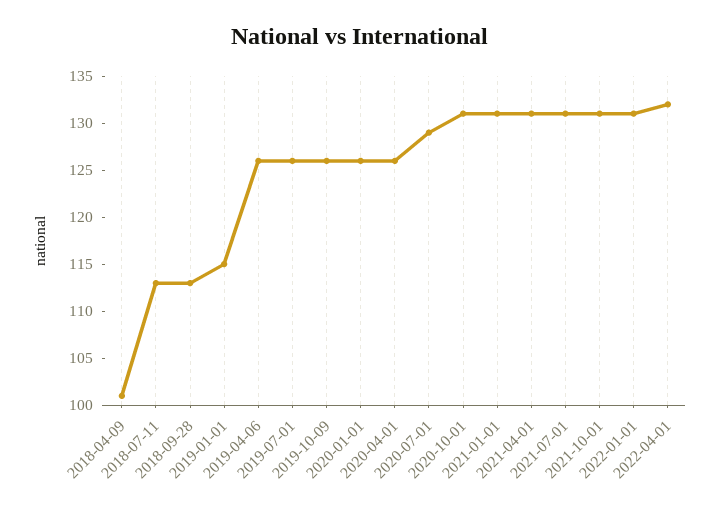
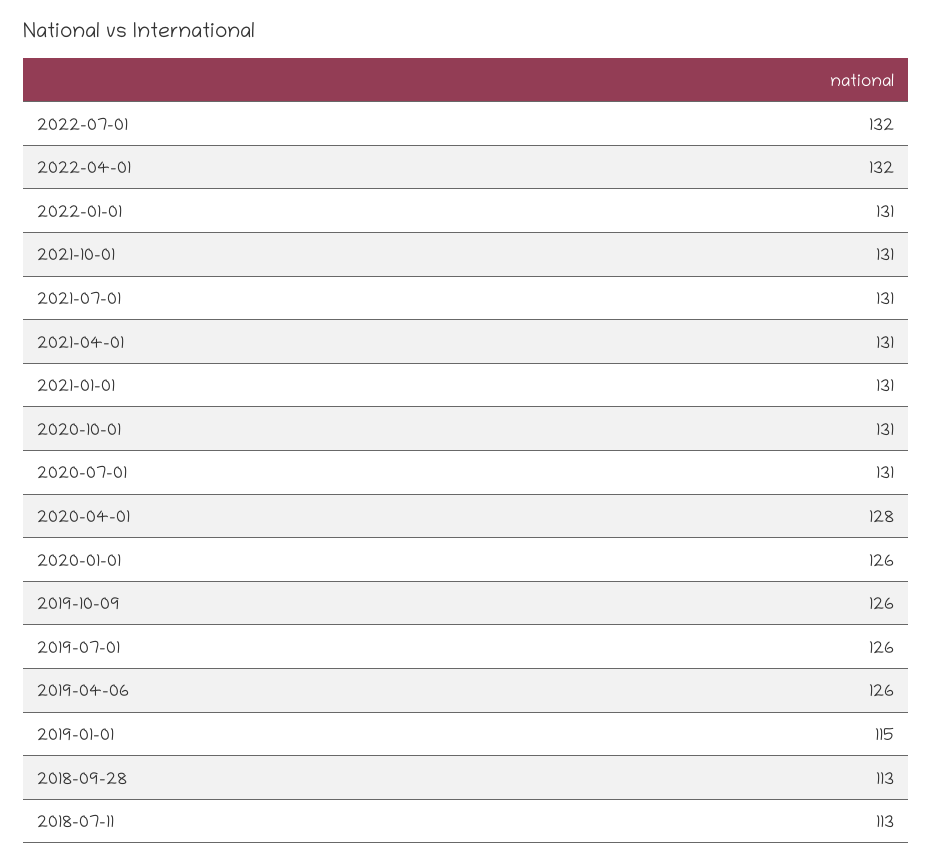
2018-04-09: 101 -> none
2020-04-01: 126 -> 128
2020-07-01: 129 -> 131
2022-07-01: none -> 132

